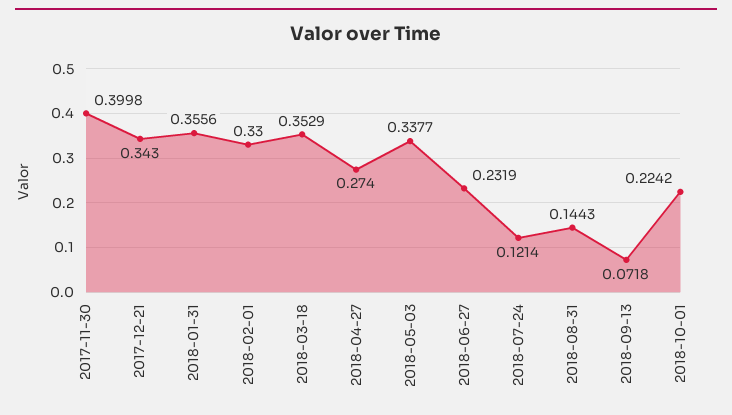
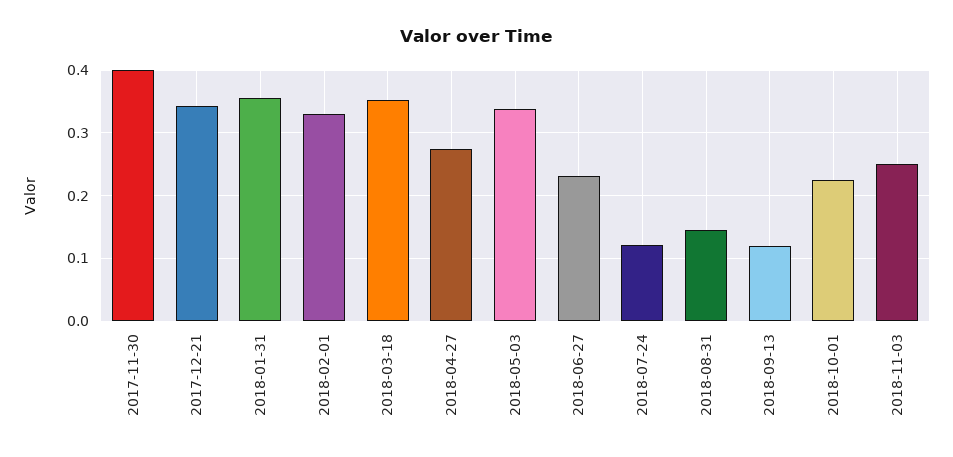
2018-09-13: 0.0718 -> 0.12
2018-11-03: none -> 0.25

